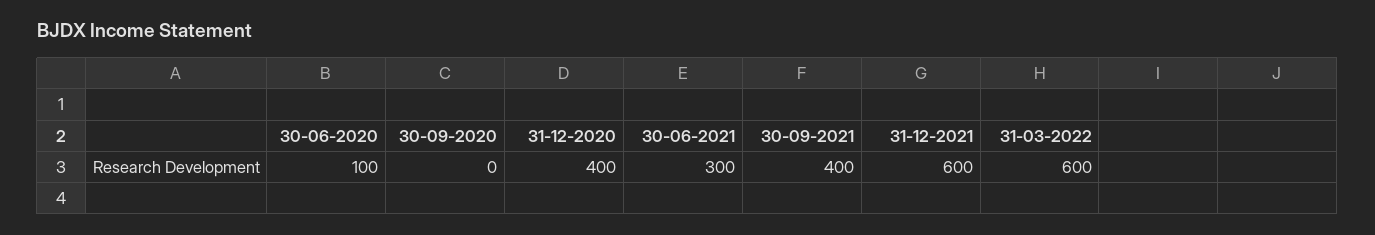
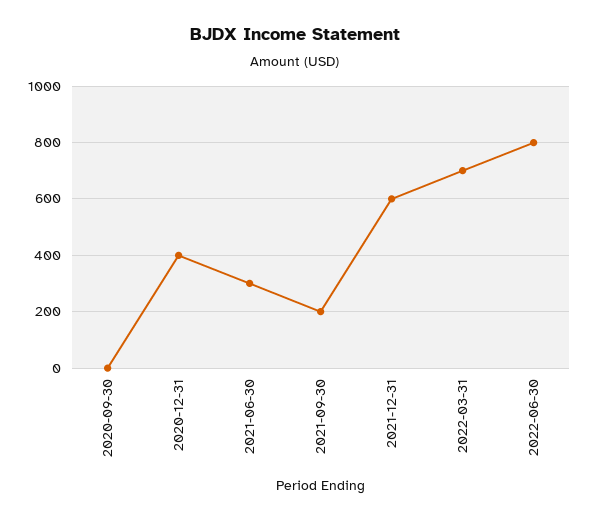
30-06-2020: 100 -> none
30-09-2021: 400 -> 200
31-03-2022: 600 -> 700
2022-06-30: none -> 800

